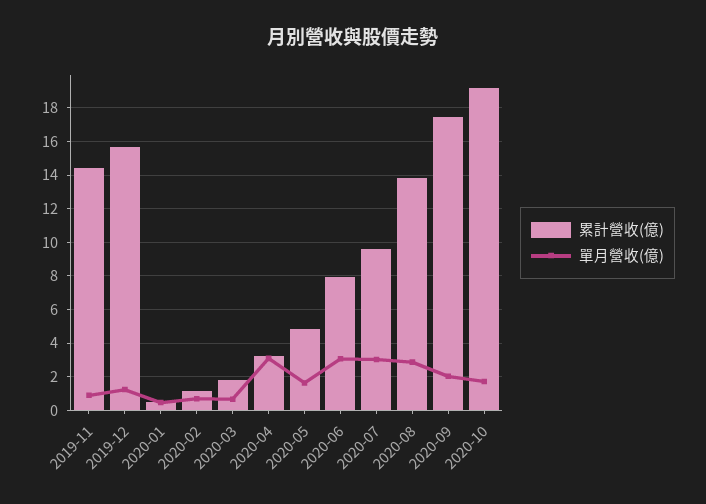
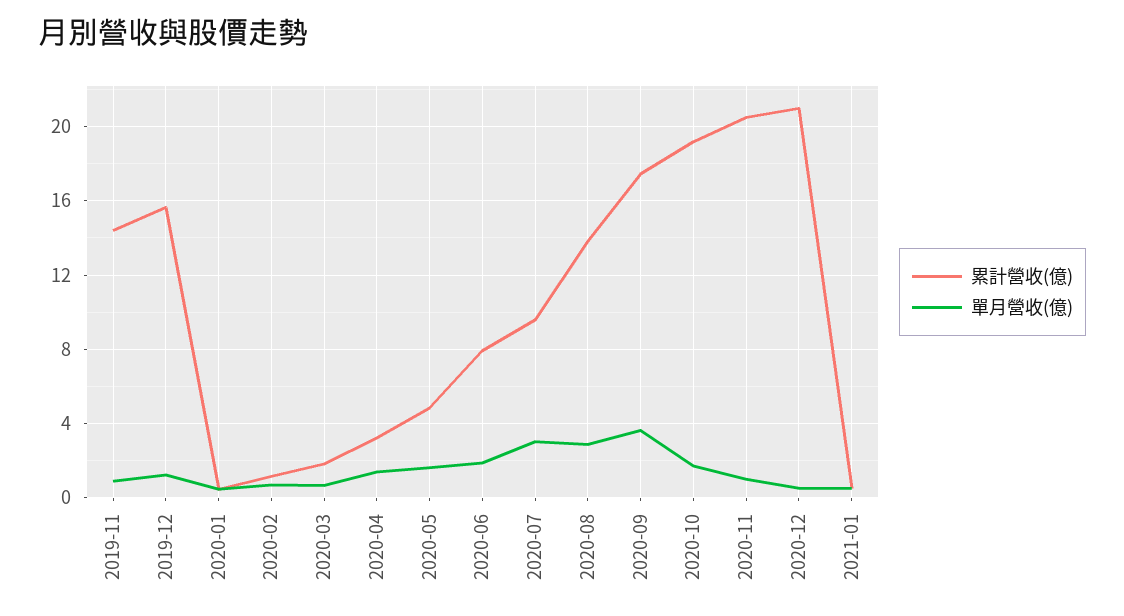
單月營收(億), 2020-04: 3 -> 1.5
單月營收(億), 2020-06: 3 -> 2
單月營收(億), 2020-09: 2 -> 3.5
累計營收(億), 2020-11: none -> 20.5
單月營收(億), 2020-11: none -> 1
累計營收(億), 2020-12: none -> 21
單月營收(億), 2020-12: none -> 0.5
累計營收(億), 2021-01: none -> 0.5
單月營收(億), 2021-01: none -> 0.5

